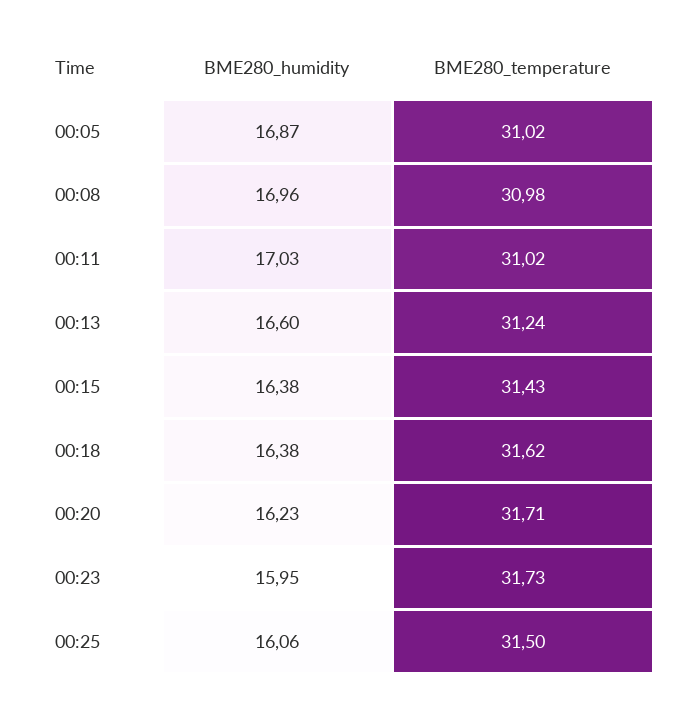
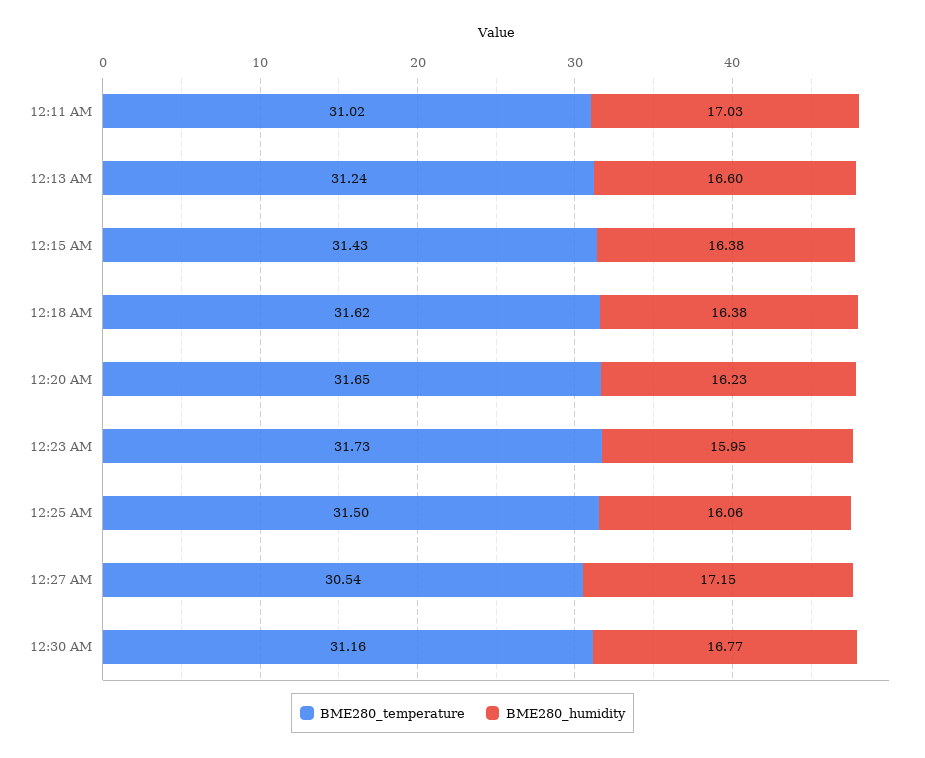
BME280_humidity, 00:05: 16.87 -> none
BME280_temperature, 00:05: 31.02 -> none
BME280_humidity, 00:08: 16.96 -> none
BME280_temperature, 00:08: 30.98 -> none
BME280_temperature, 00:20: 31.71 -> 31.65
BME280_temperature, 12:27 AM: none -> 30.54
BME280_humidity, 12:27 AM: none -> 17.15
BME280_temperature, 12:30 AM: none -> 31.16
BME280_humidity, 12:30 AM: none -> 16.77

